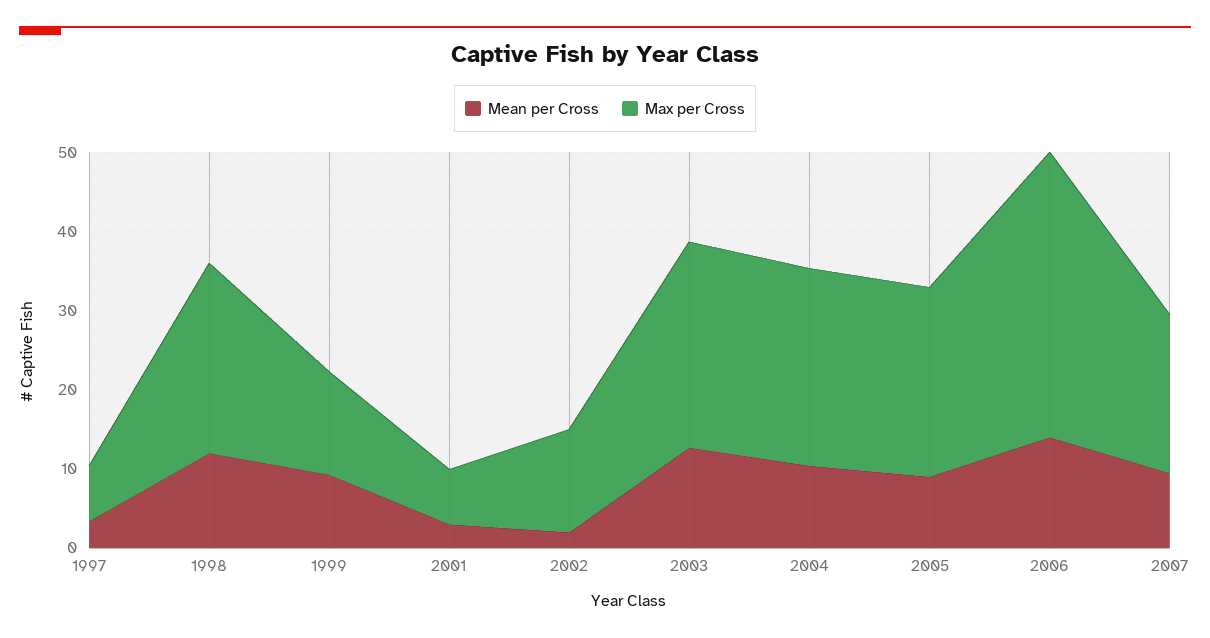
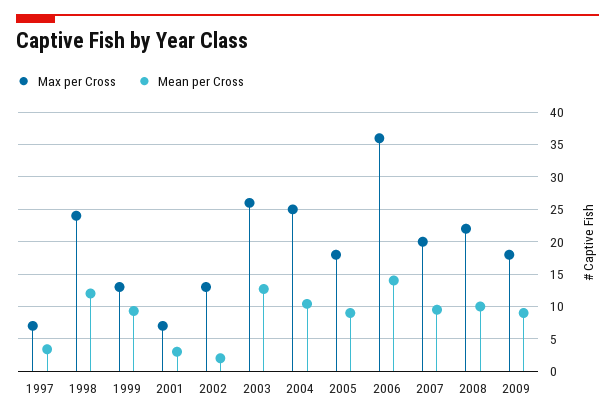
Max per Cross, 2005: 24 -> 18
Max per Cross, 2008: none -> 22
Mean per Cross, 2008: none -> 10
Max per Cross, 2009: none -> 18
Mean per Cross, 2009: none -> 9

